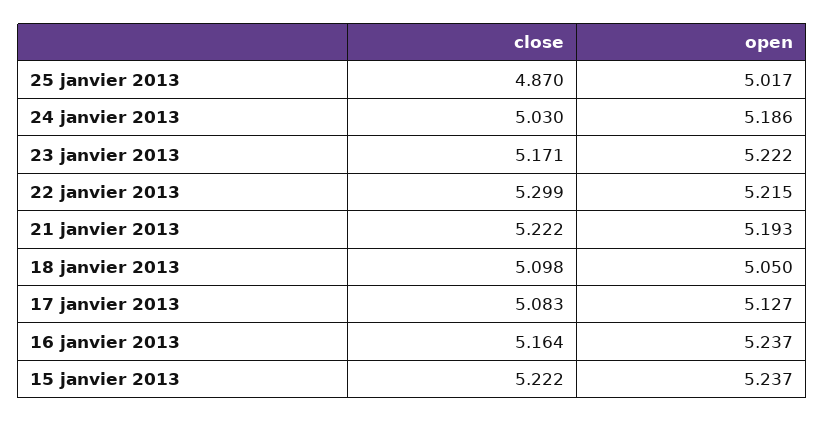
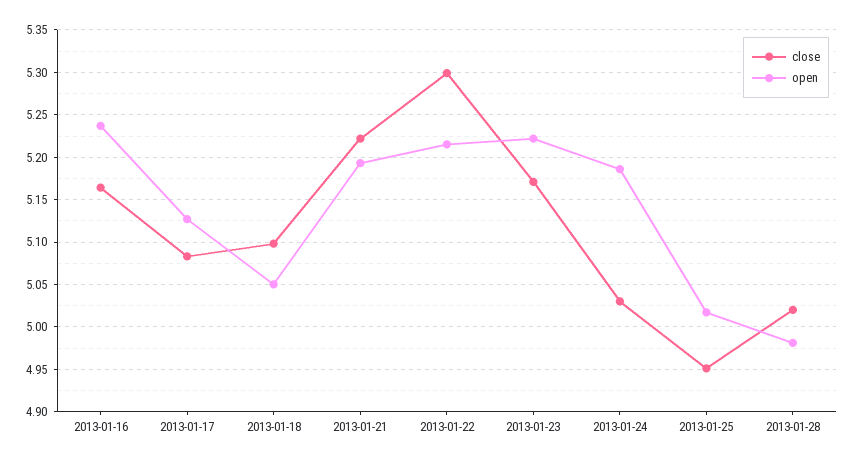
close, 25 janvier 2013: 4.87 -> 4.95
close, 15 janvier 2013: 5.222 -> none
open, 15 janvier 2013: 5.237 -> none
close, 2013-01-28: none -> 5.02
open, 2013-01-28: none -> 4.98

